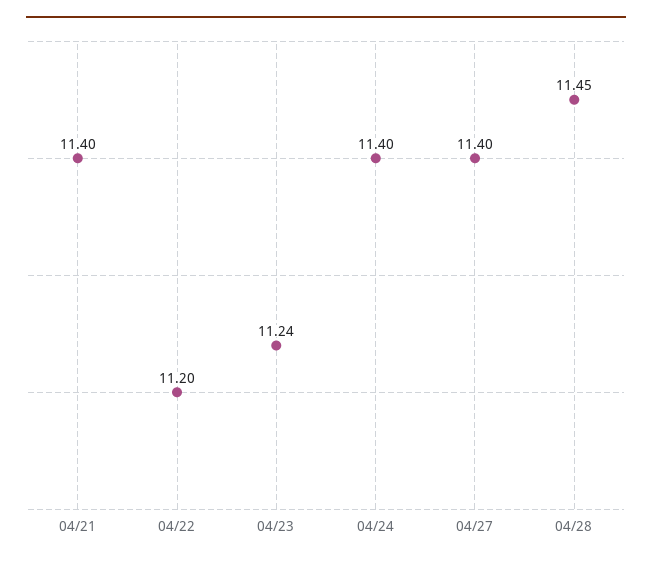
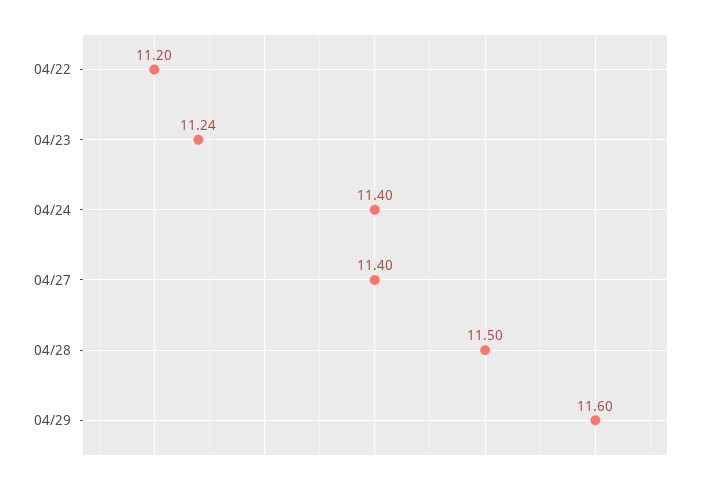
04/21: 11.4 -> none
04/28: 11.45 -> 11.5
04/29: none -> 11.6

